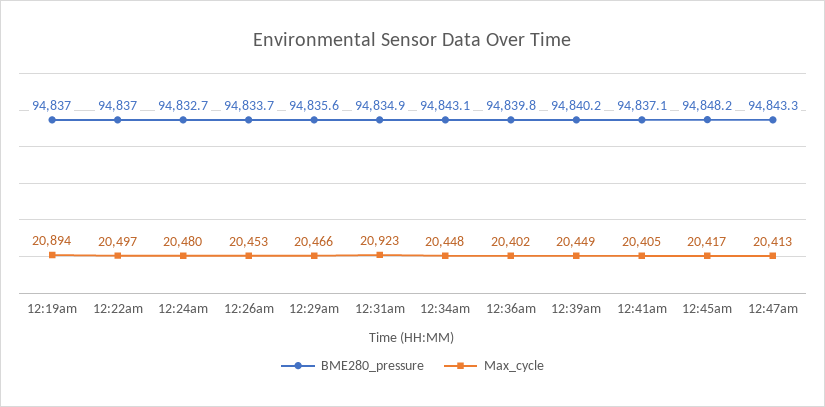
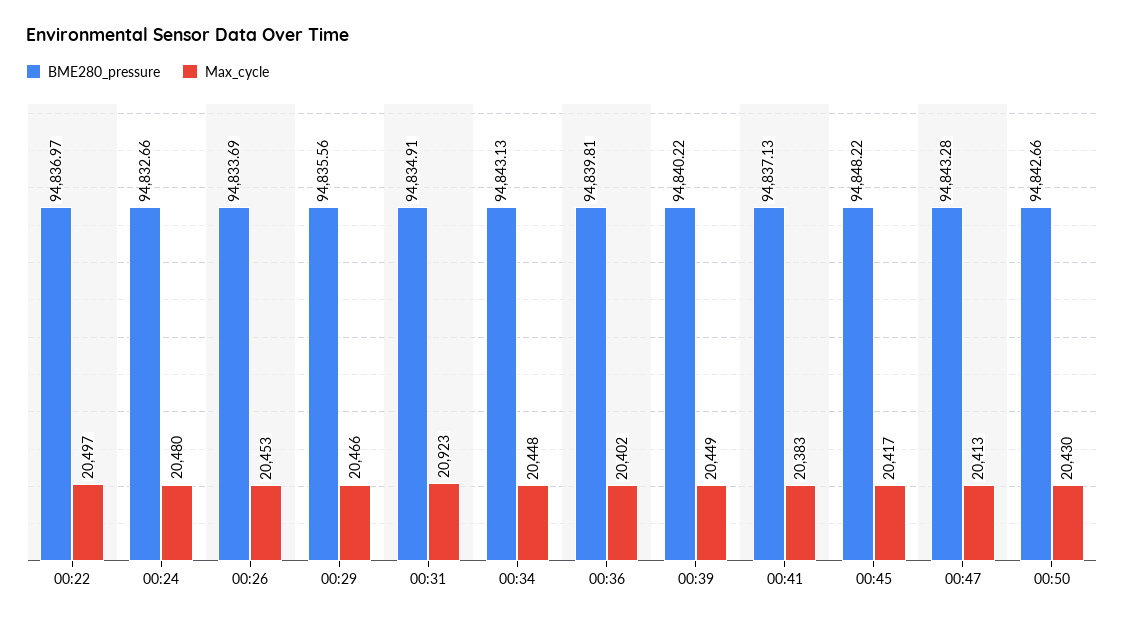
BME280_pressure, 12:19am: 94837 -> none
Max_cycle, 12:19am: 20894 -> none
Max_cycle, 12:41am: 20405 -> 20383
BME280_pressure, 00:50: none -> 94842.66
Max_cycle, 00:50: none -> 20430

